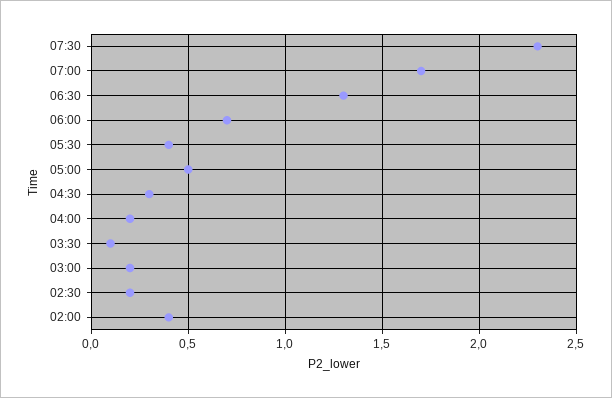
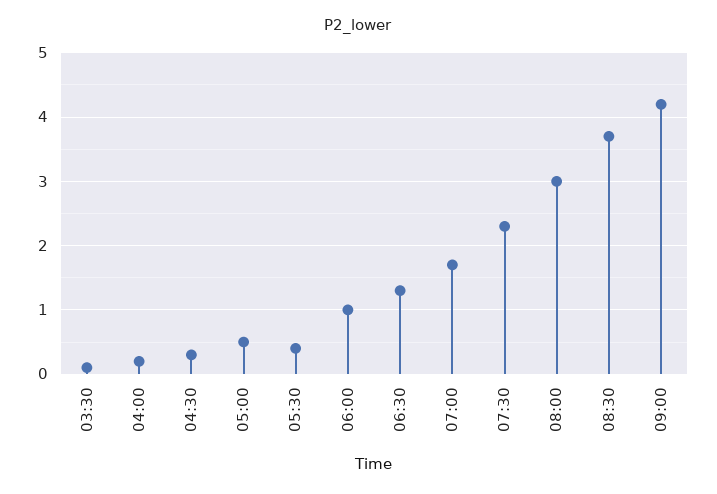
06:00: 0.7 -> 1
03:00: 0.2 -> none
02:30: 0.2 -> none
02:00: 0.4 -> none
08:00: none -> 3
08:30: none -> 3.7
09:00: none -> 4.2

